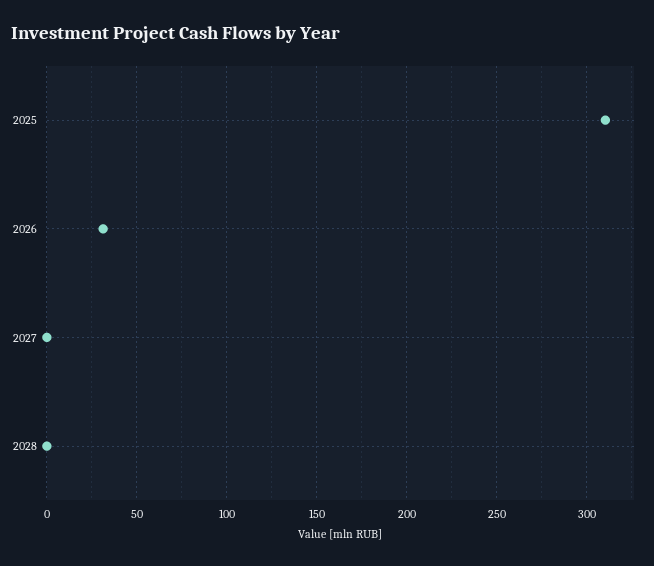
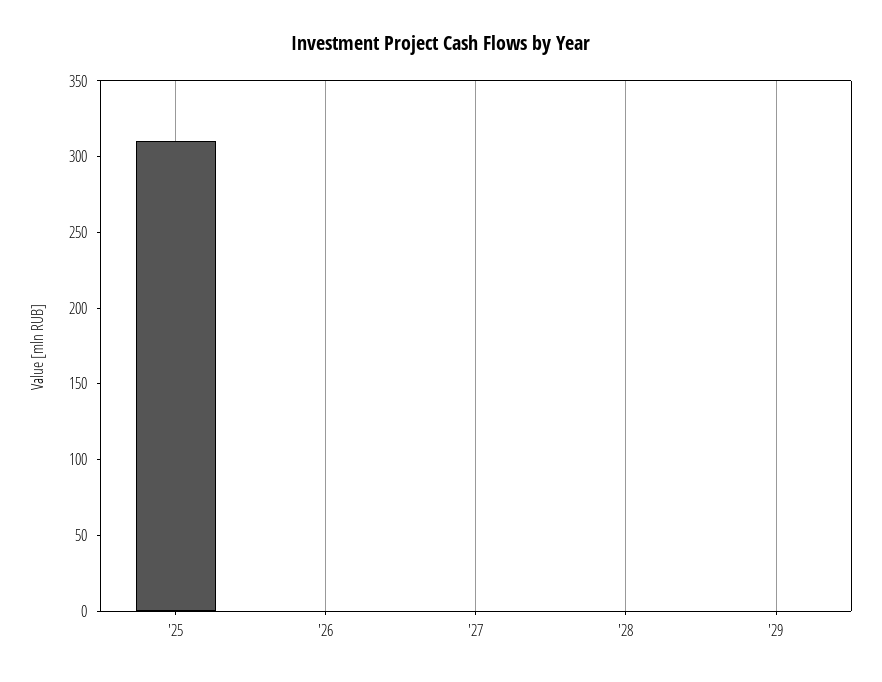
2026: 30 -> 0
'29: none -> 0

